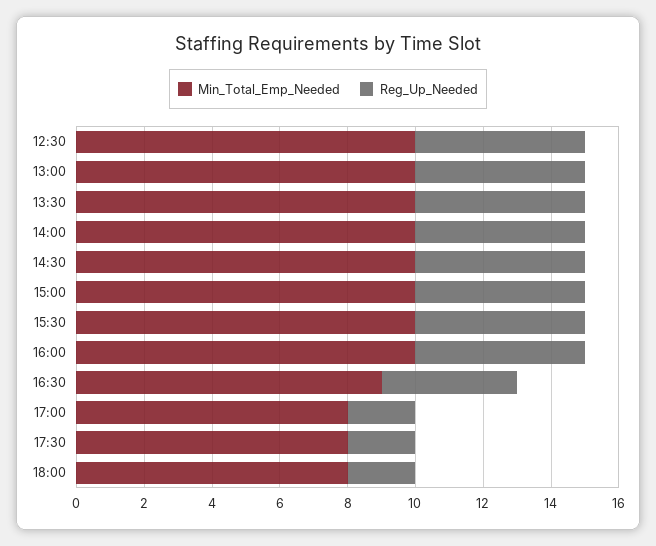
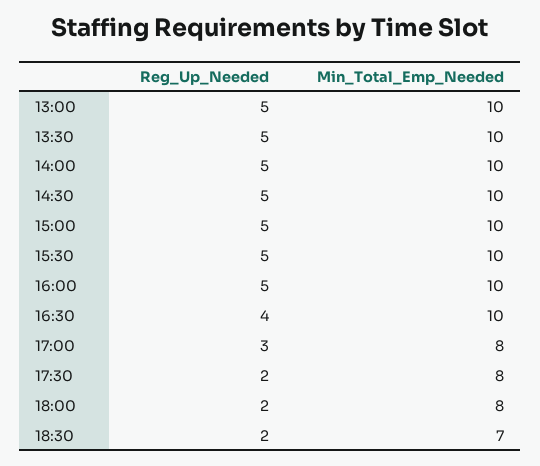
Min_Total_Emp_Needed, 12:30: 10 -> none
Reg_Up_Needed, 12:30: 5 -> none
Min_Total_Emp_Needed, 16:30: 9 -> 10
Reg_Up_Needed, 17:00: 2 -> 3
Reg_Up_Needed, 18:30: none -> 2
Min_Total_Emp_Needed, 18:30: none -> 7

